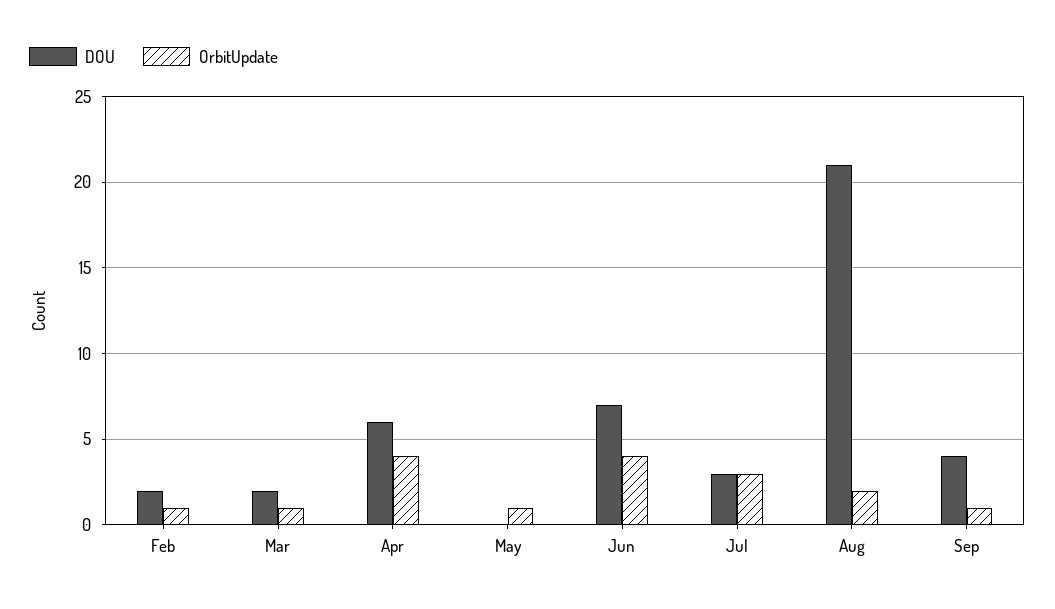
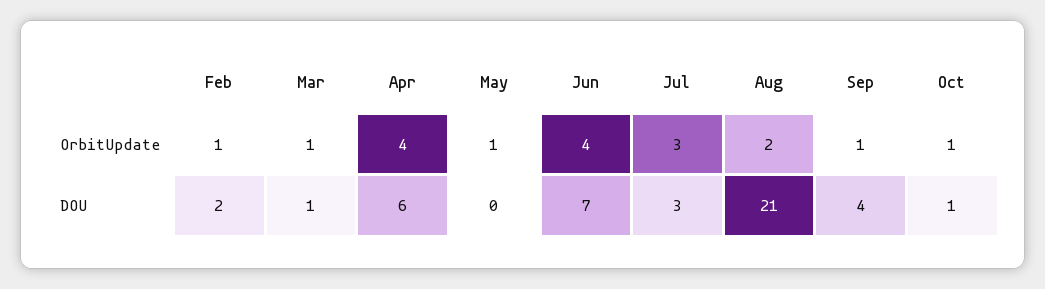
DOU, Mar: 2 -> 1
OrbitUpdate, Oct: none -> 1
DOU, Oct: none -> 1

